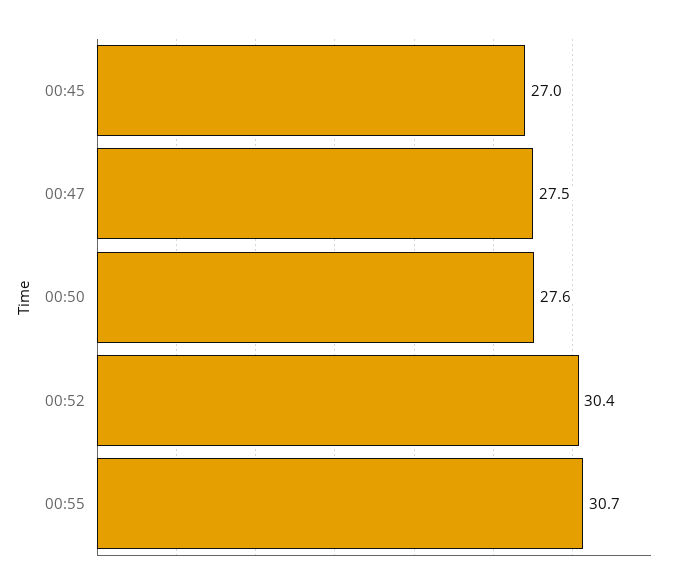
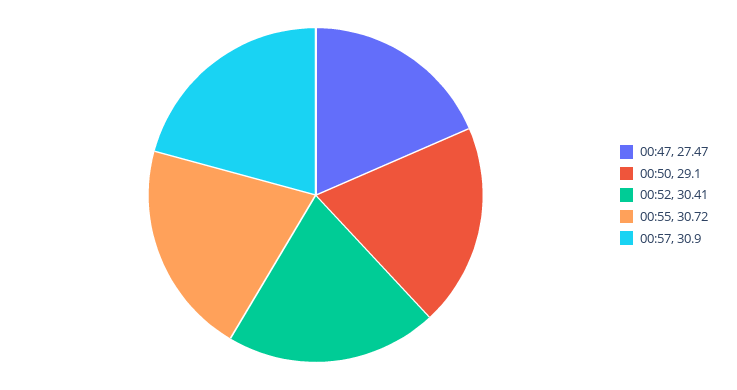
00:45: 27 -> none
00:50: 27.6 -> 29.1
00:57: none -> 30.9

